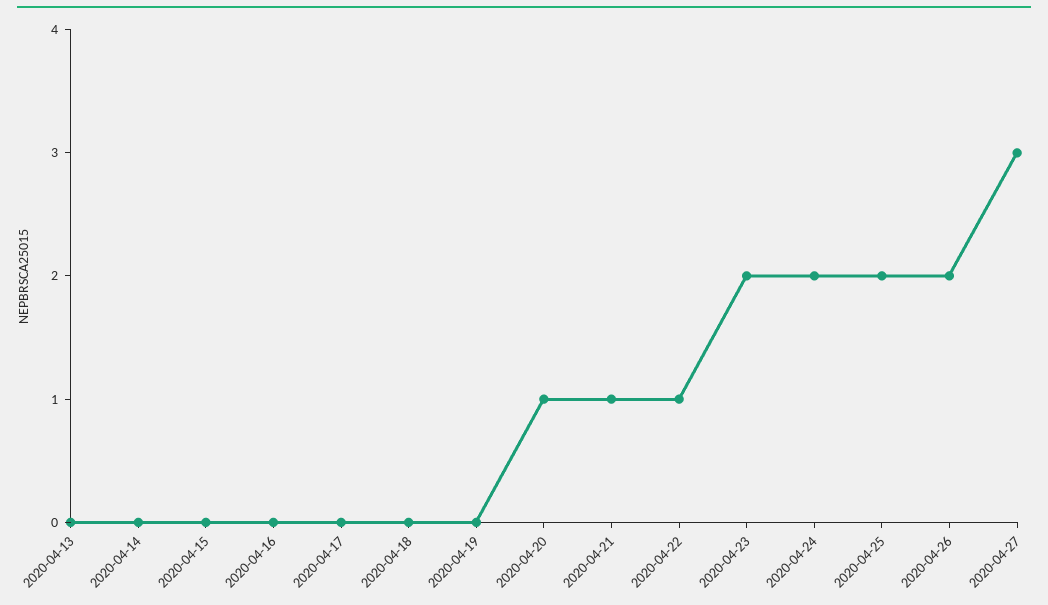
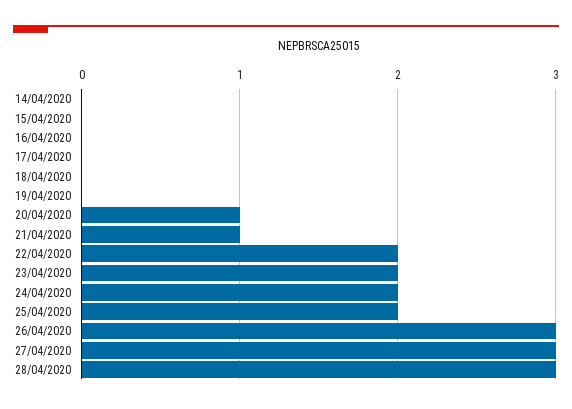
2020-04-13: 0 -> none
2020-04-22: 1 -> 2
2020-04-26: 2 -> 3
28/04/2020: none -> 3

